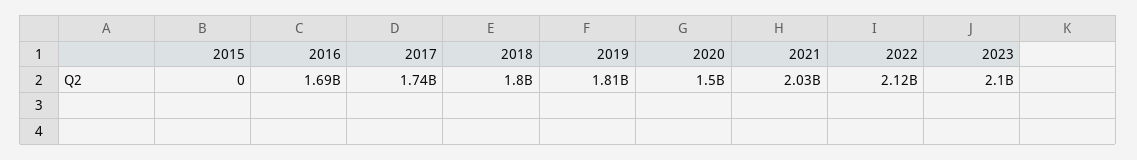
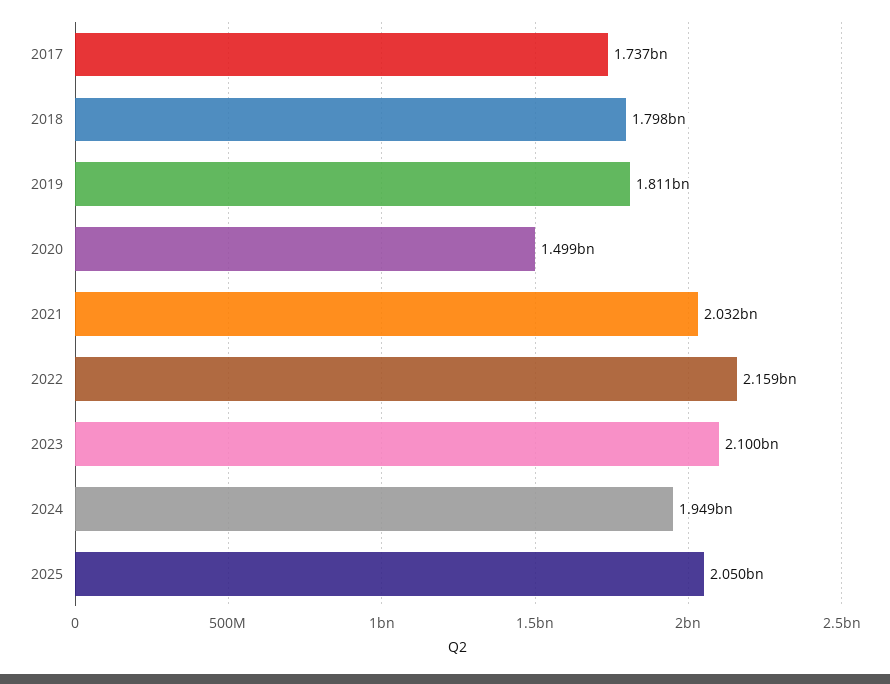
2015: 0 -> none
2016: 1690000000 -> none
2022: 2120000000 -> 2159000000
2024: none -> 1949000000
2025: none -> 2050000000

